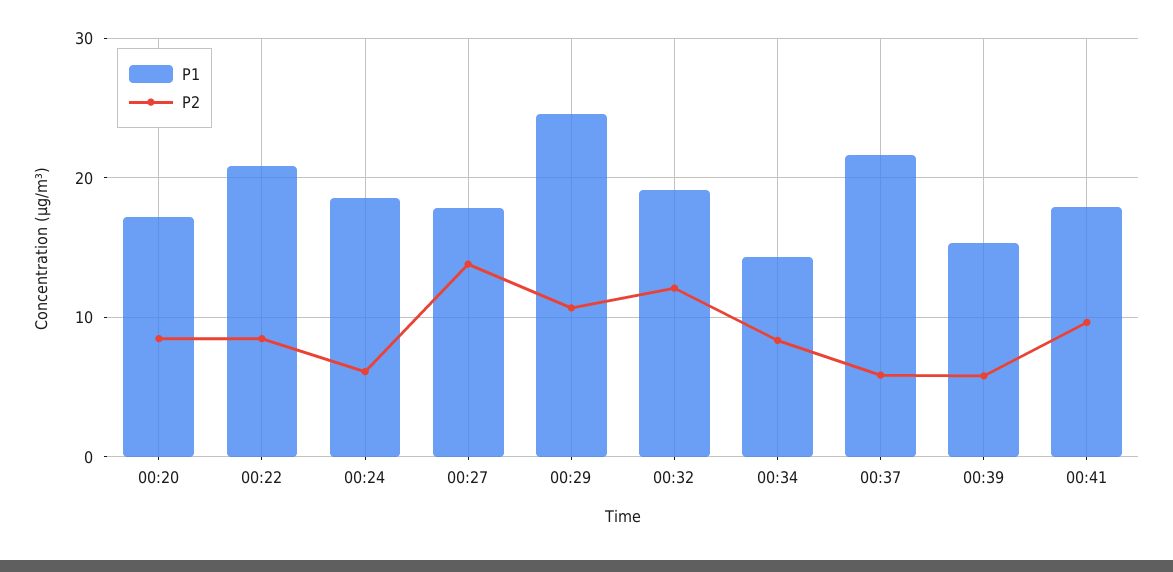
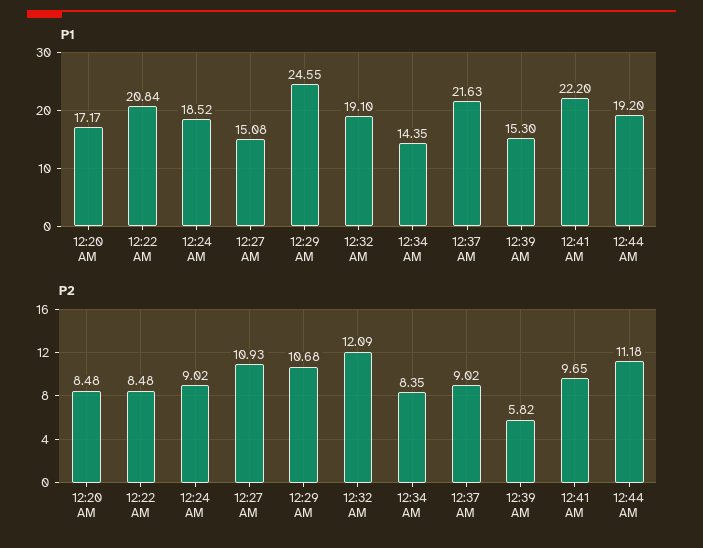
P2, 00:24: 6 -> 9.02
P1, 00:27: 18 -> 15.08
P2, 00:27: 14 -> 10.93
P2, 00:37: 6 -> 9.02
P1, 00:41: 18 -> 22.2
P1, 12:44 AM: none -> 19.2
P2, 12:44 AM: none -> 11.18

